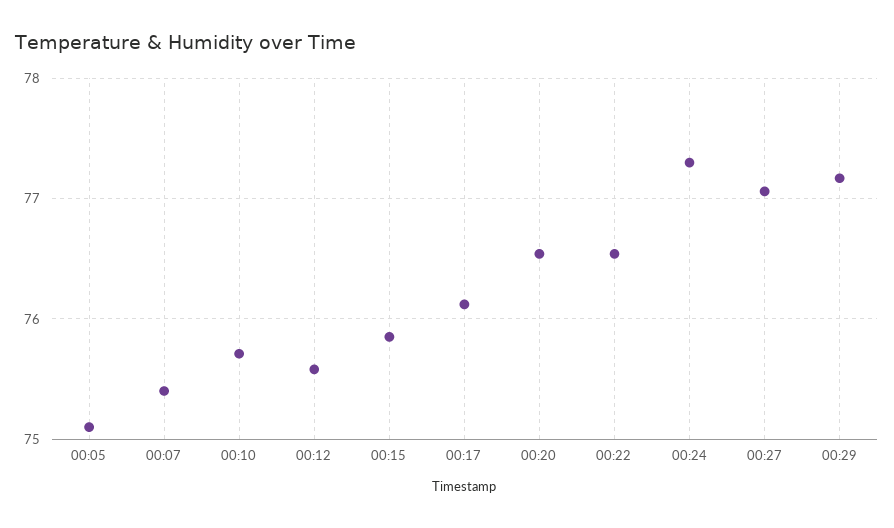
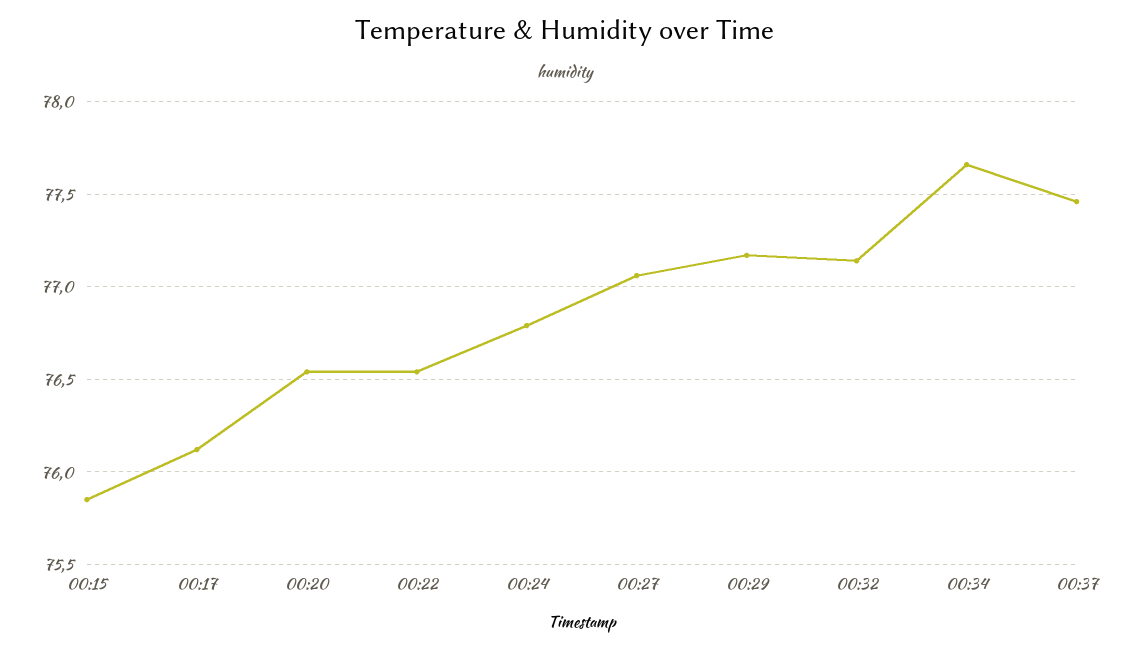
00:05: 75.1 -> none
00:07: 75.4 -> none
00:10: 75.7 -> none
00:12: 75.6 -> none
00:24: 77.3 -> 76.8
00:32: none -> 77.15
00:34: none -> 77.65
00:37: none -> 77.45

